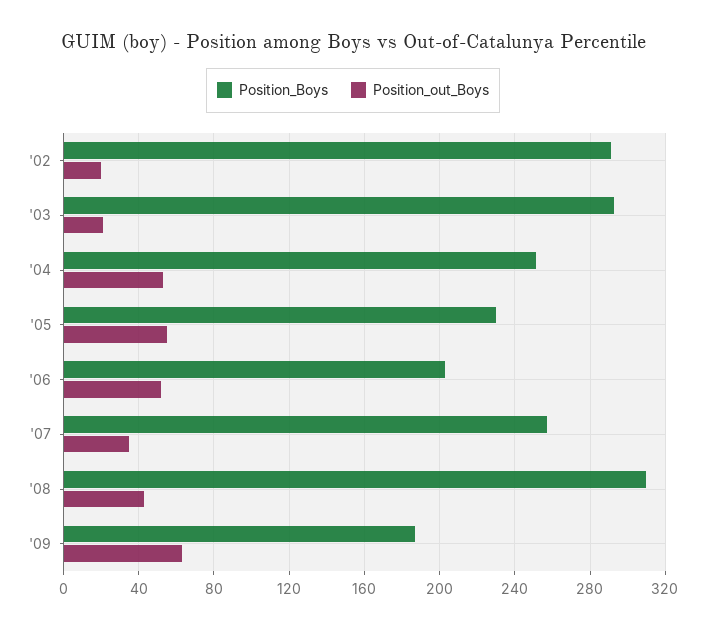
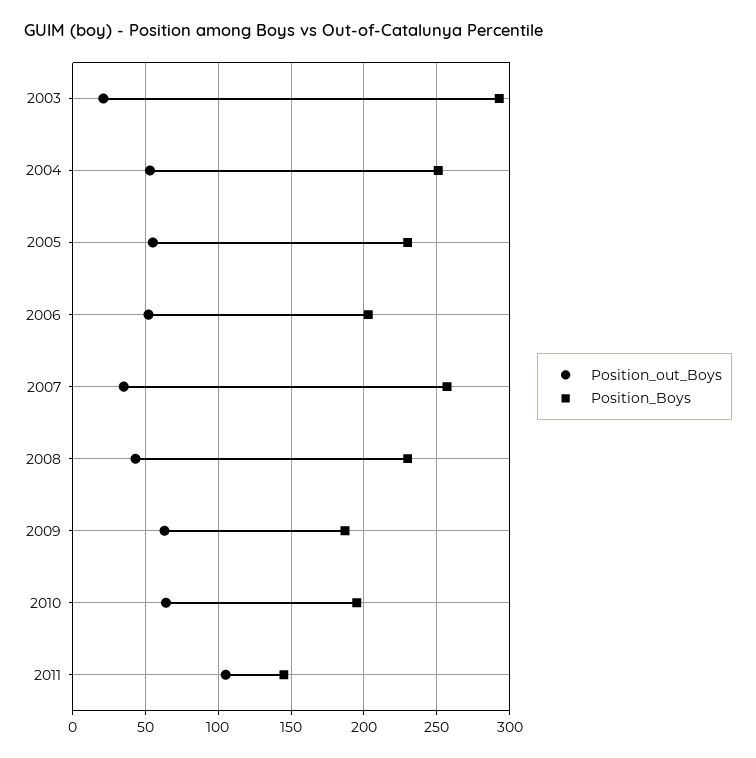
Position_Boys, '02: 290 -> none
Position_out_Boys, '02: 20 -> none
Position_Boys, '08: 310 -> 230
Position_out_Boys, 2010: none -> 65
Position_Boys, 2010: none -> 195
Position_out_Boys, 2011: none -> 105
Position_Boys, 2011: none -> 145

